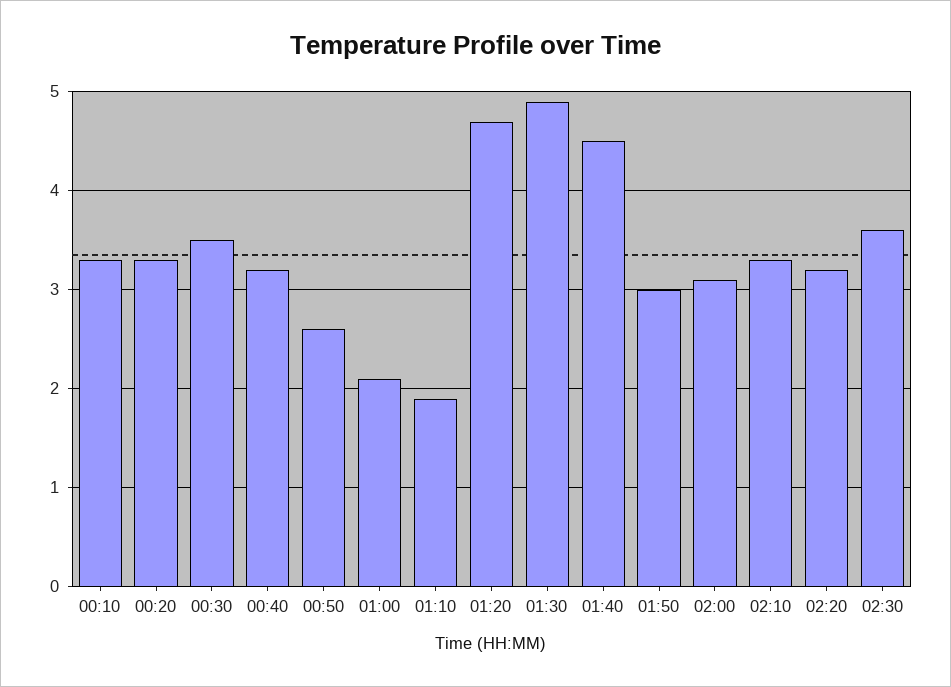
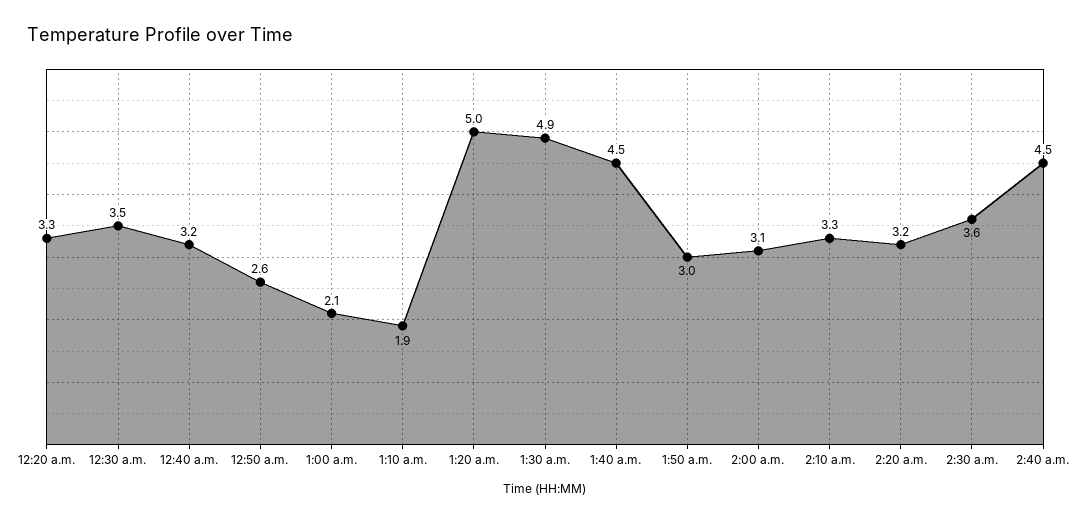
00:10: 3.3 -> none
01:20: 4.7 -> 5
2:40 a.m.: none -> 4.5

